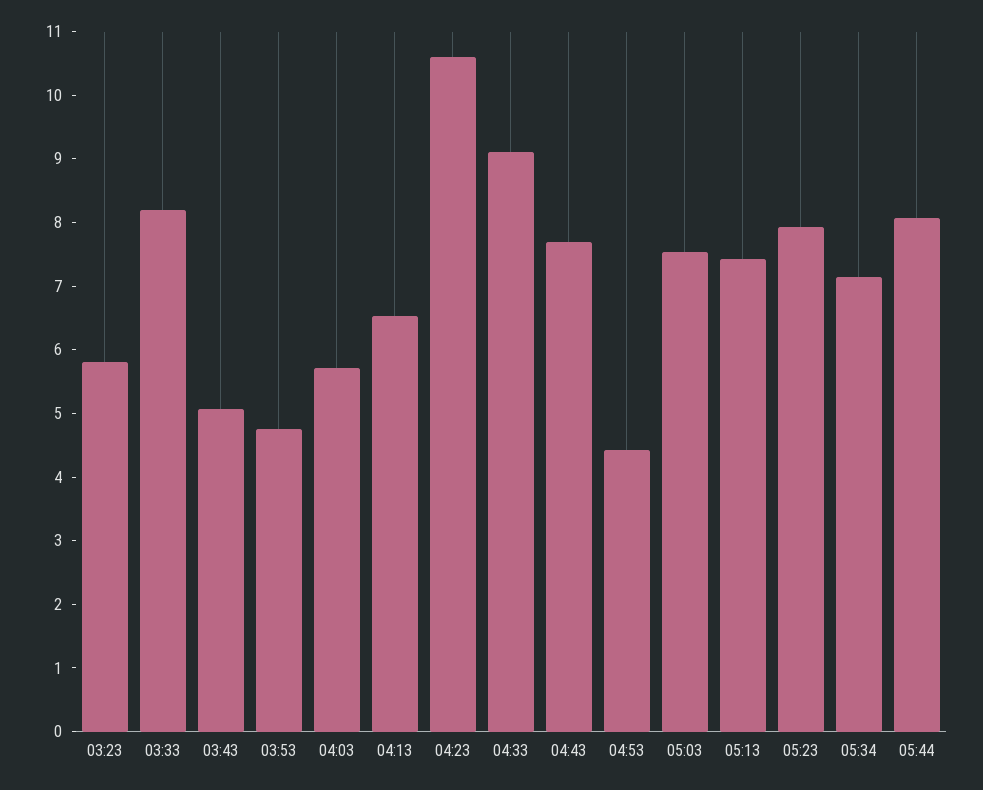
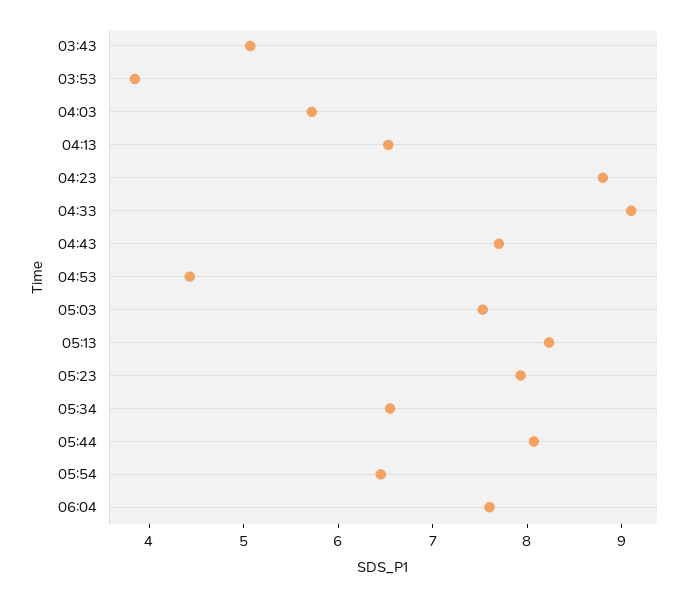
03:23: 5.8 -> none
03:33: 8.2 -> none
03:53: 4.8 -> 3.8
04:23: 10.6 -> 8.8
05:13: 7.4 -> 8.2
05:34: 7.2 -> 6.6
05:54: none -> 6.4
06:04: none -> 7.6

